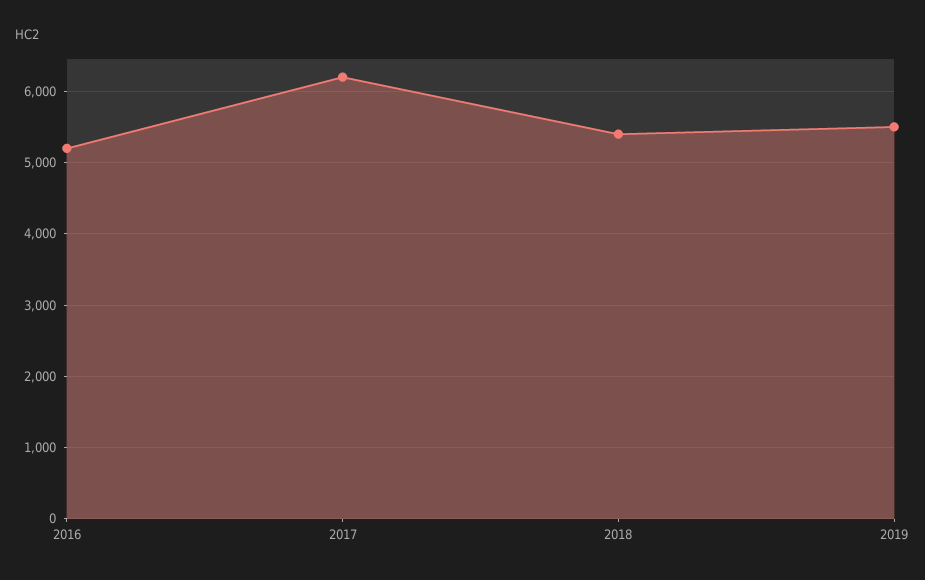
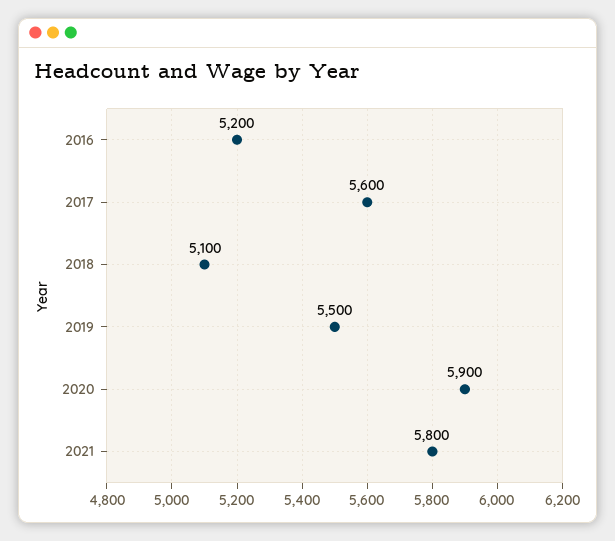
2017: 6200 -> 5600
2018: 5400 -> 5100
2020: none -> 5900
2021: none -> 5800

